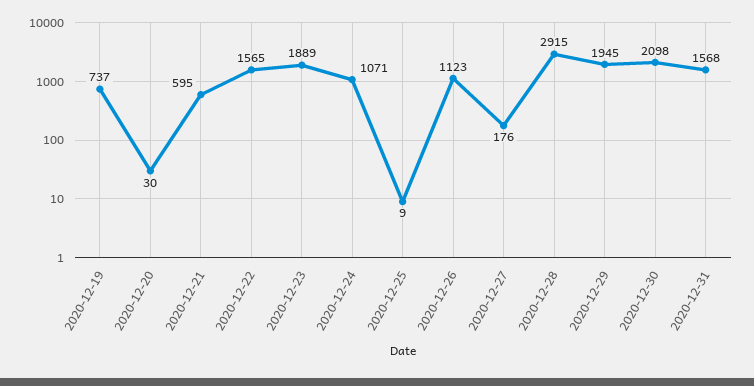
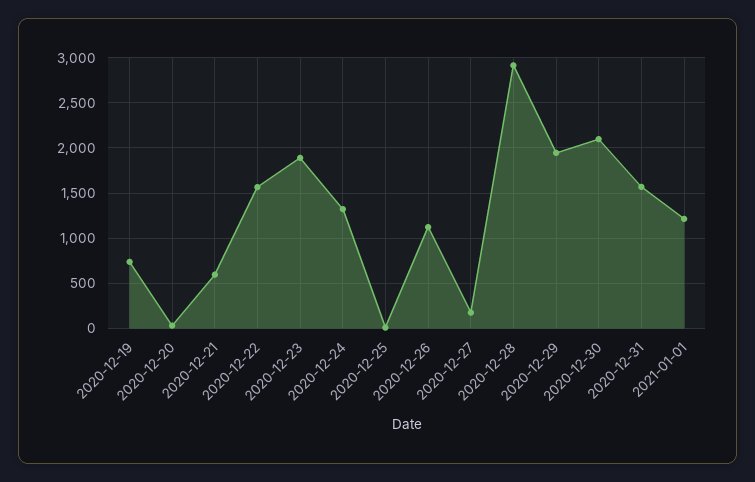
2020-12-24: 1071 -> 1300
2021-01-01: none -> 1200

